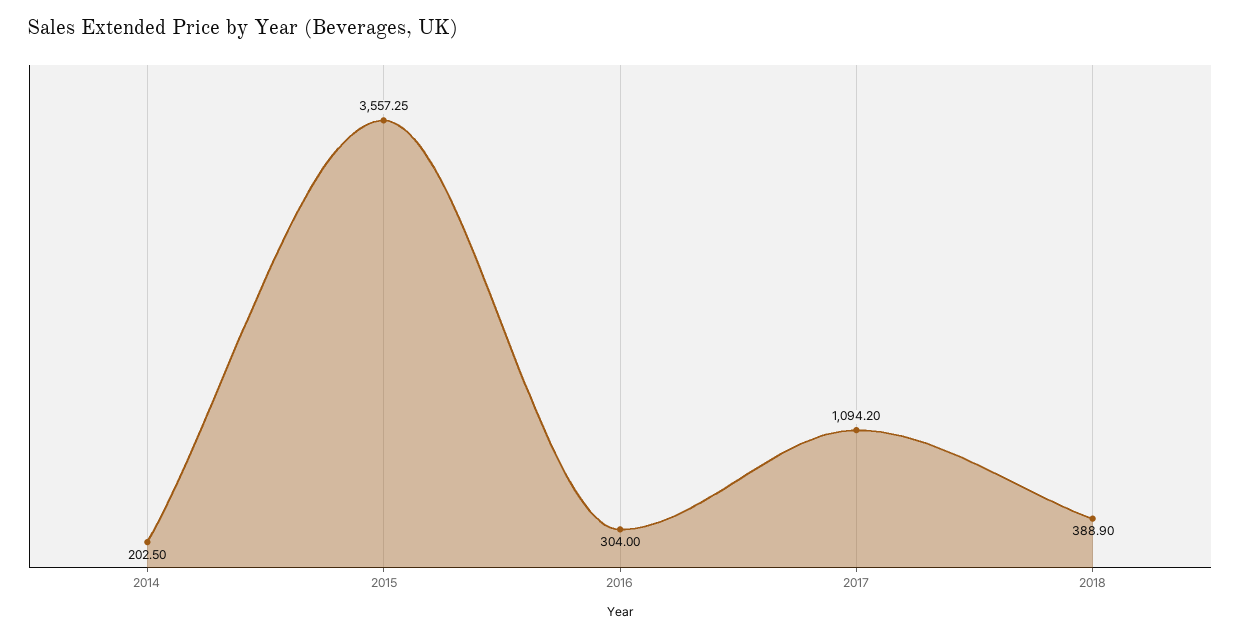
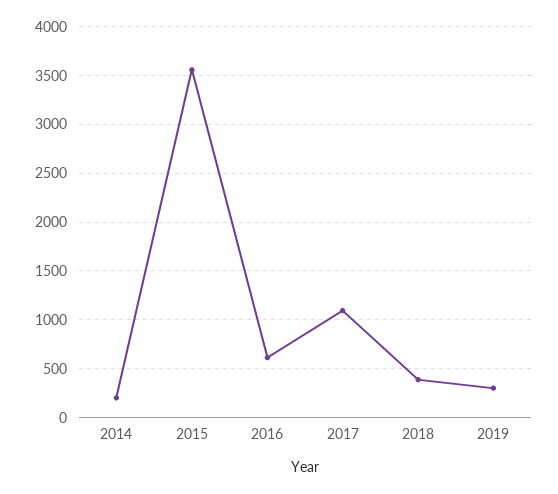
2016: 304 -> 600
2019: none -> 300

